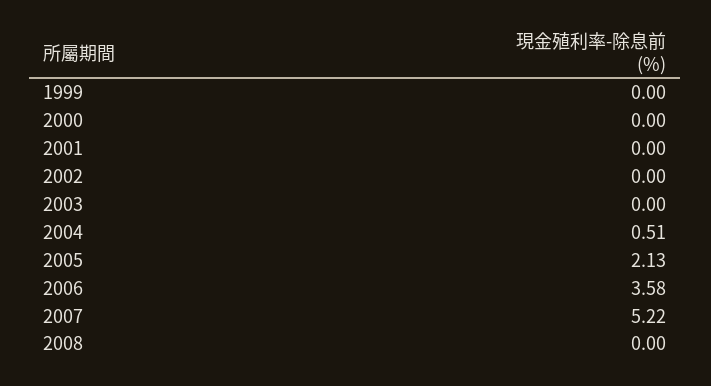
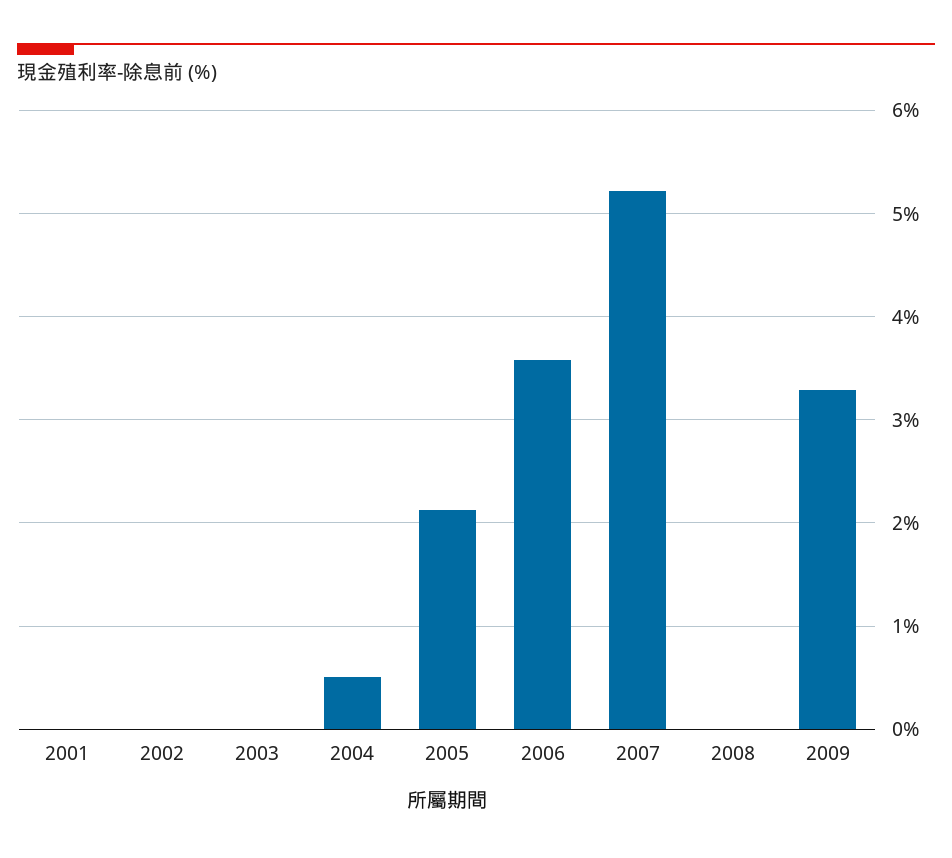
1999: 0 -> none
2000: 0 -> none
2009: none -> 3.3

